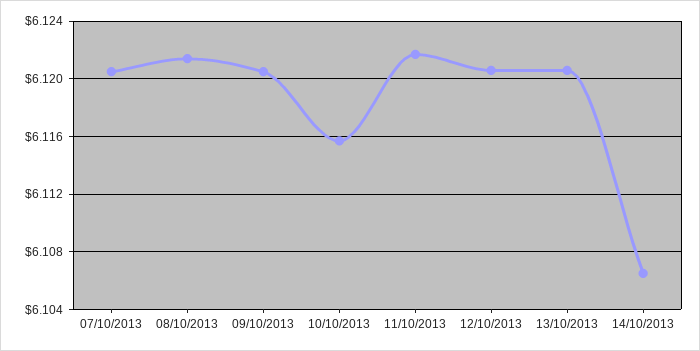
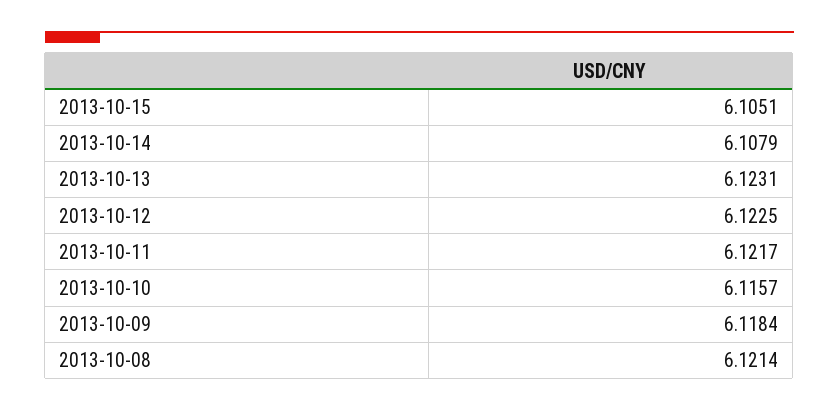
07/10/2013: 6.1205 -> none
09/10/2013: 6.1205 -> 6.1184
12/10/2013: 6.1205 -> 6.1225
13/10/2013: 6.1205 -> 6.1231
14/10/2013: 6.1065 -> 6.1079
2013-10-15: none -> 6.1051

